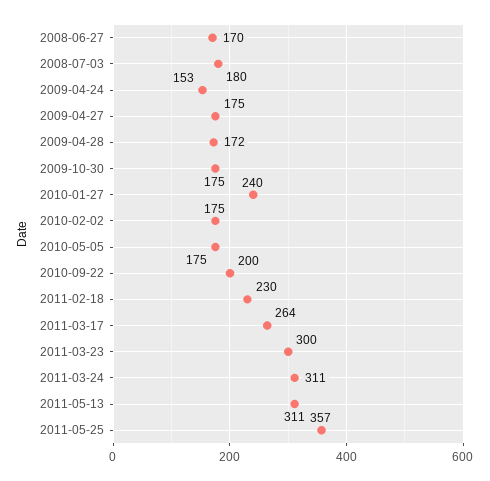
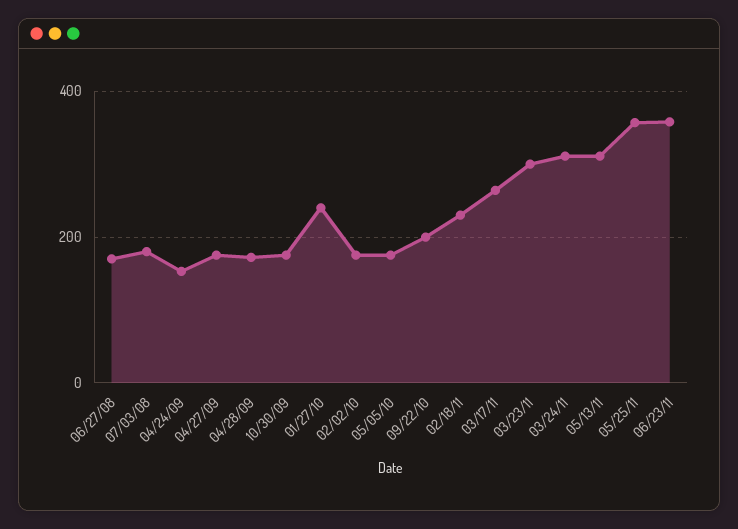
06/23/11: none -> 360

